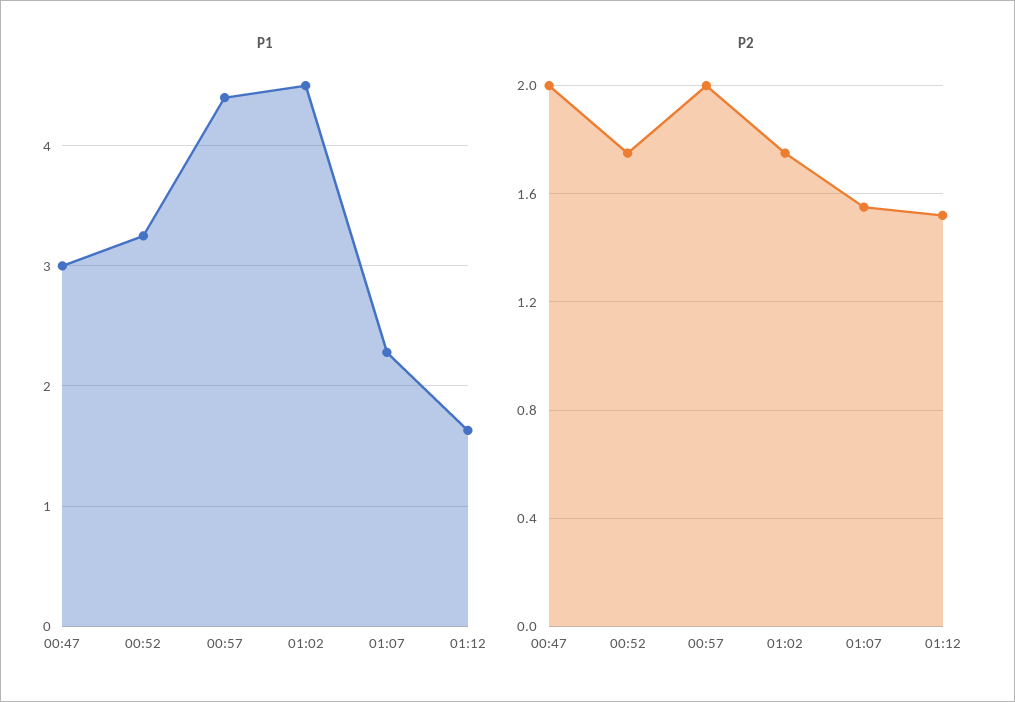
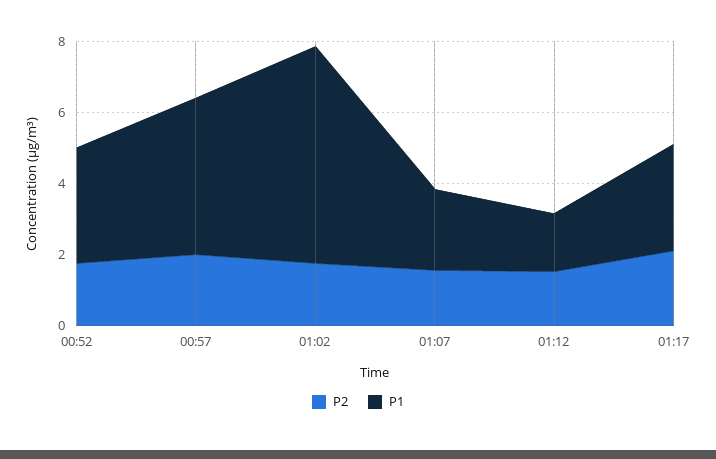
P1, 00:47: 3 -> none
P1, 01:02: 4.5 -> 6
P2, 00:47: 2 -> none
P2, 01:17: none -> 2
P1, 01:17: none -> 3

